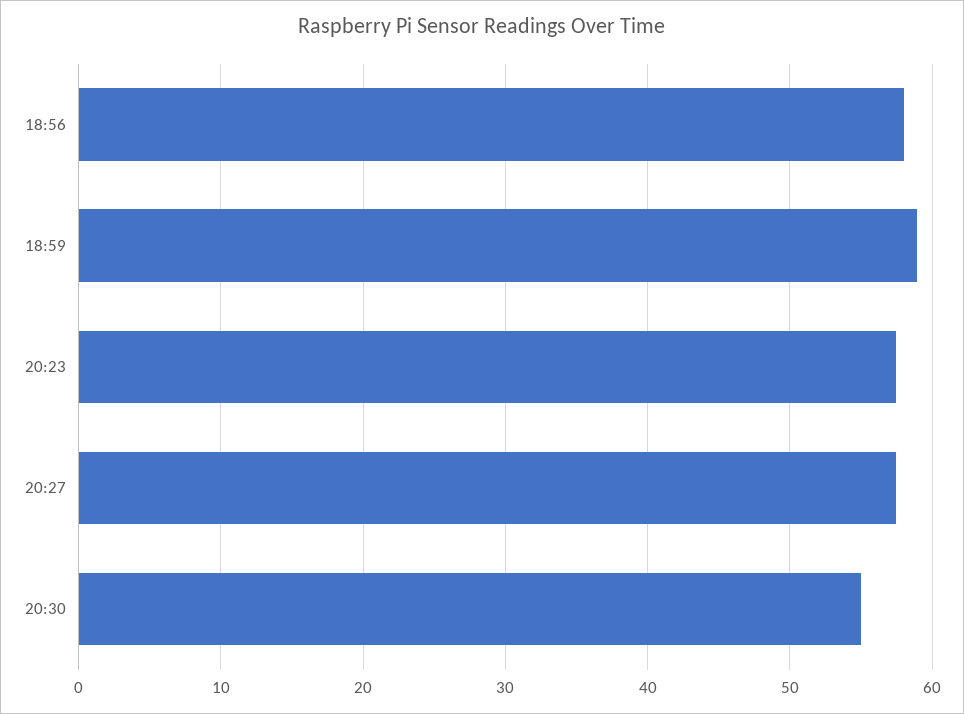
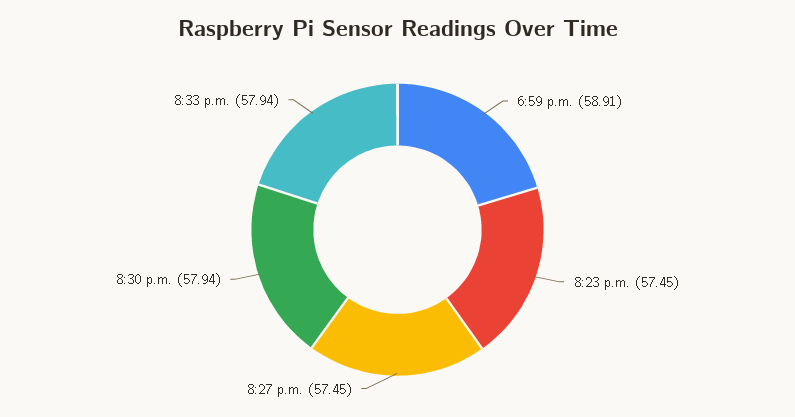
18:56: 58 -> none
20:30: 55 -> 57.94
8:33 p.m.: none -> 57.94

